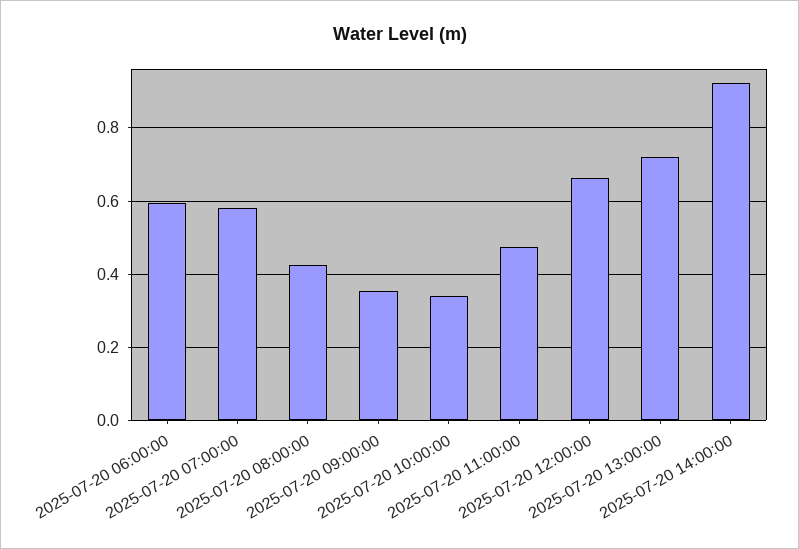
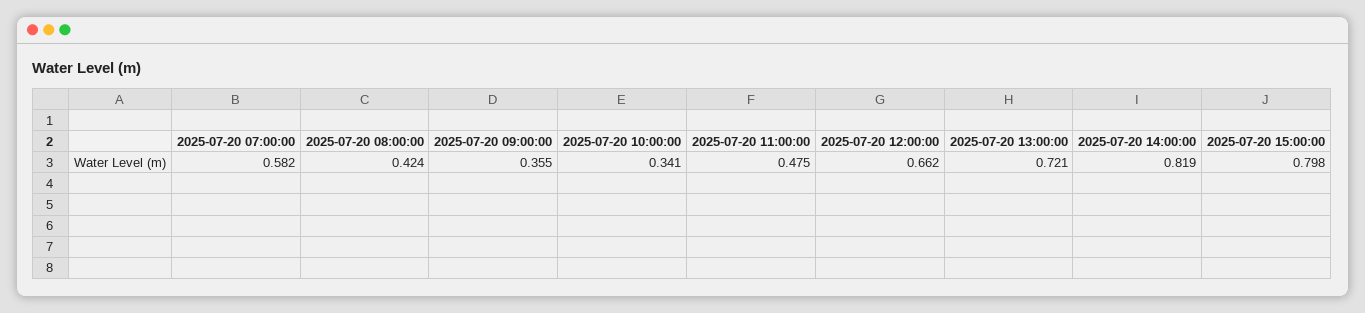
2025-07-20 06:00:00: 0.6 -> none
2025-07-20 14:00:00: 0.92 -> 0.819
2025-07-20 15:00:00: none -> 0.798

